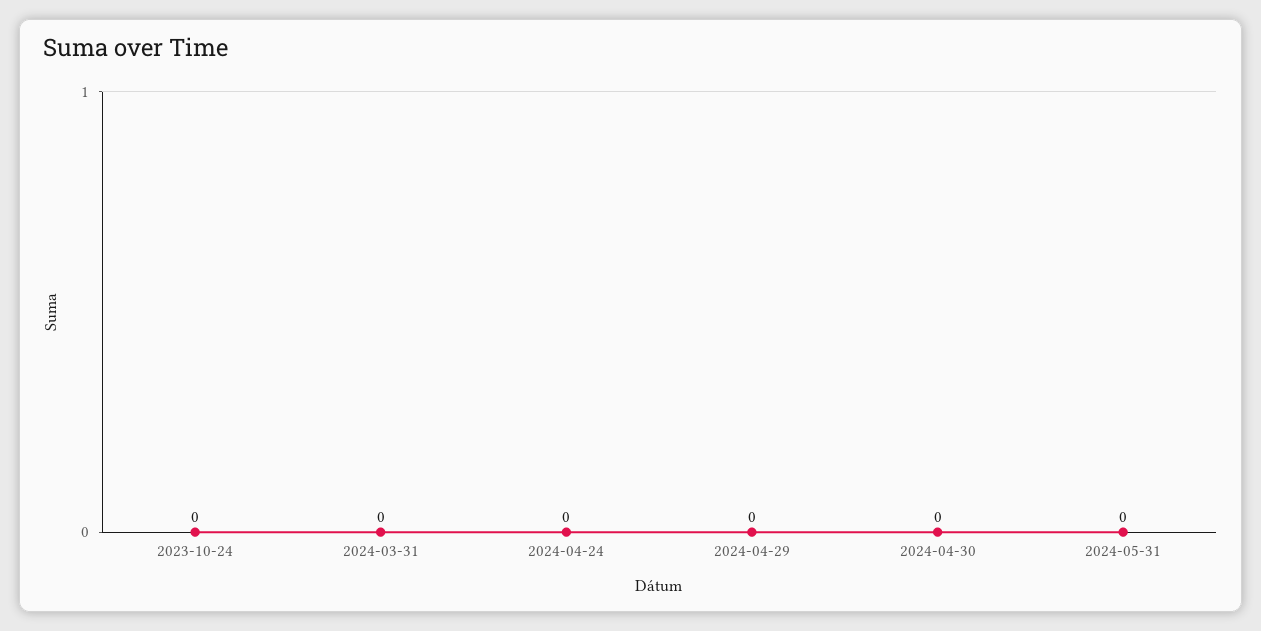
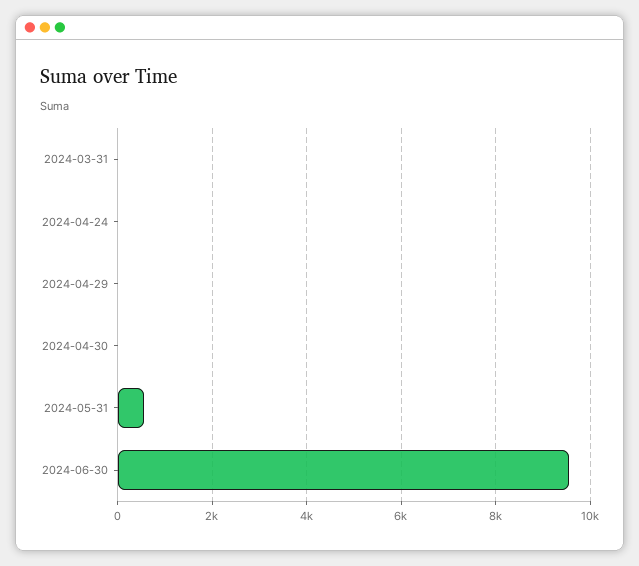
2023-10-24: 0 -> none
2024-05-31: 0 -> 600
2024-06-30: none -> 9600

